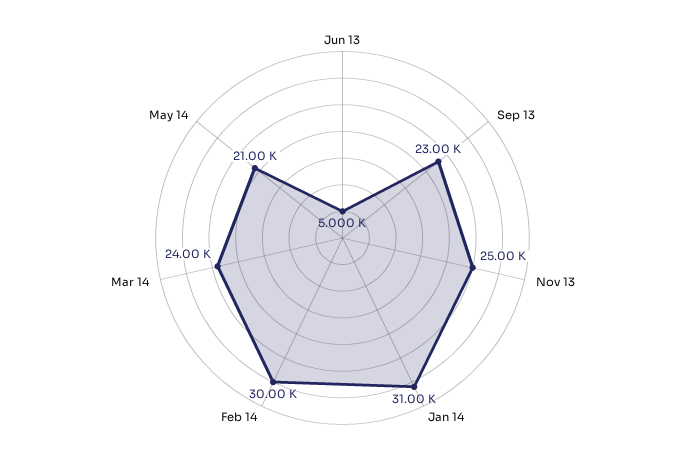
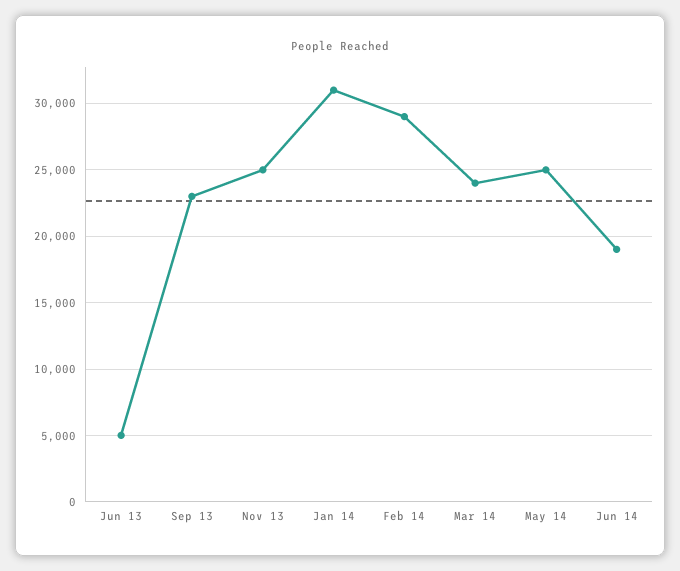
Feb 14: 30000 -> 29000
May 14: 21000 -> 25000
Jun 14: none -> 19000

